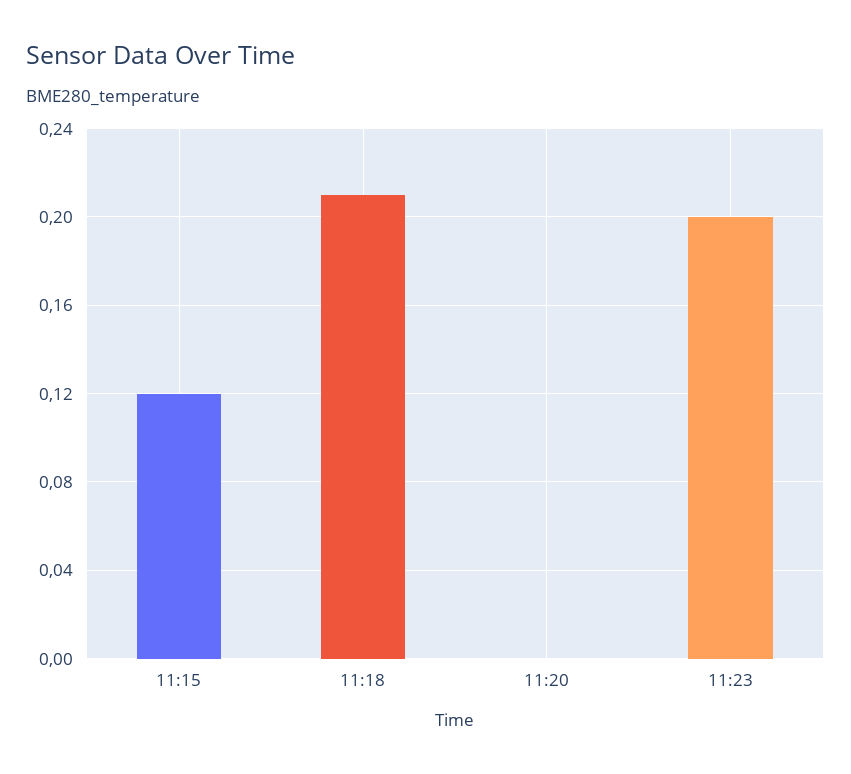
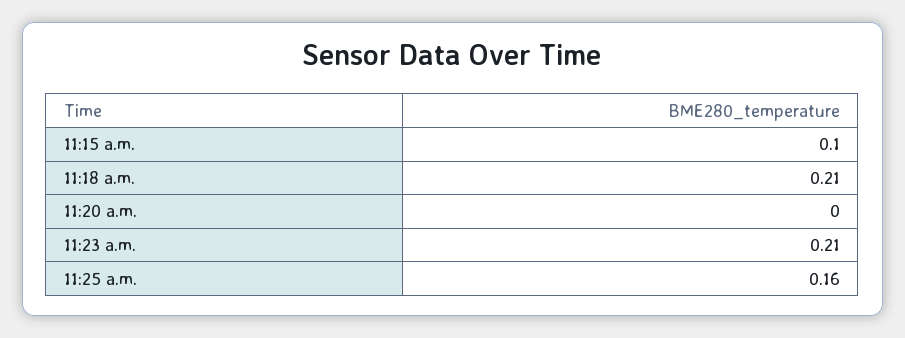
11:15: 0.12 -> 0.1
11:23: 0.2 -> 0.21
11:25 a.m.: none -> 0.16

